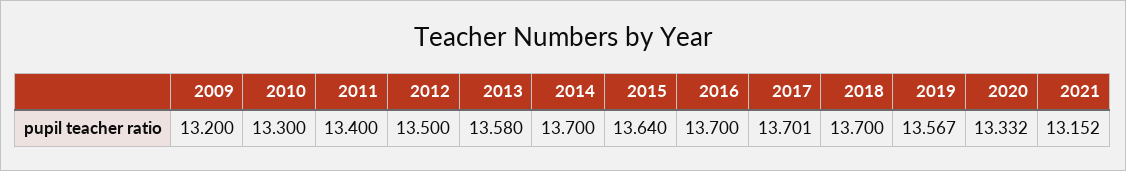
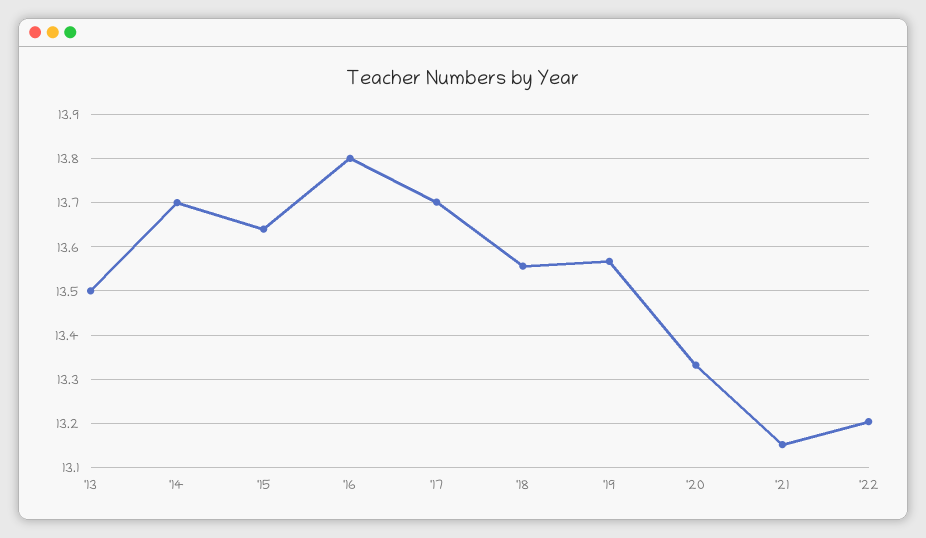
2009: 13.2 -> none
2010: 13.3 -> none
2011: 13.4 -> none
2012: 13.5 -> none
2013: 13.58 -> 13.5
2016: 13.7 -> 13.8
2018: 13.7 -> 13.56
'22: none -> 13.2

